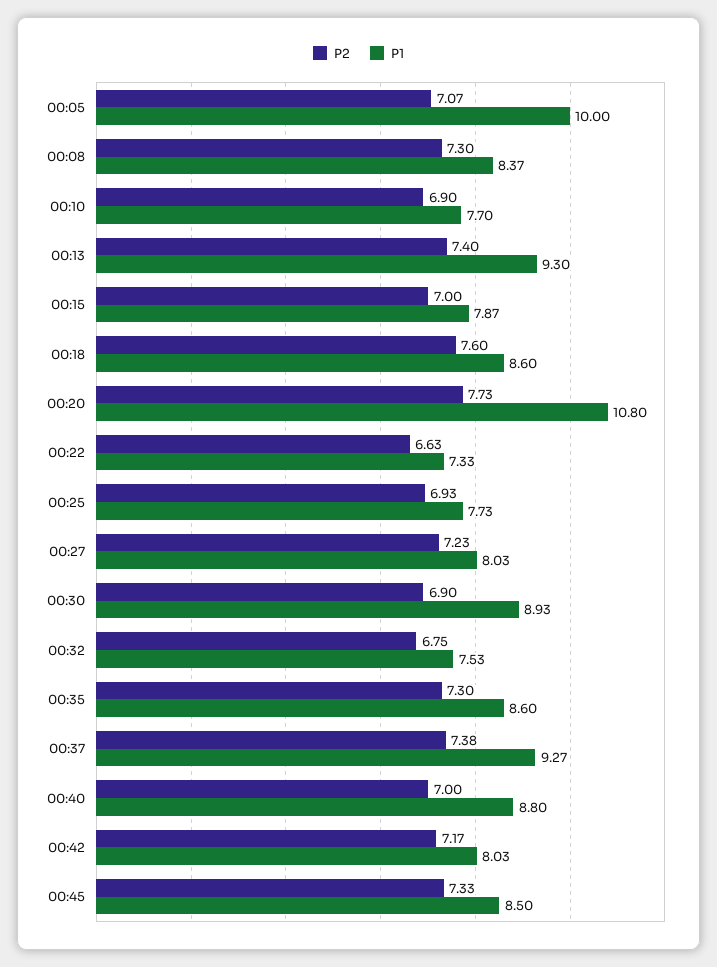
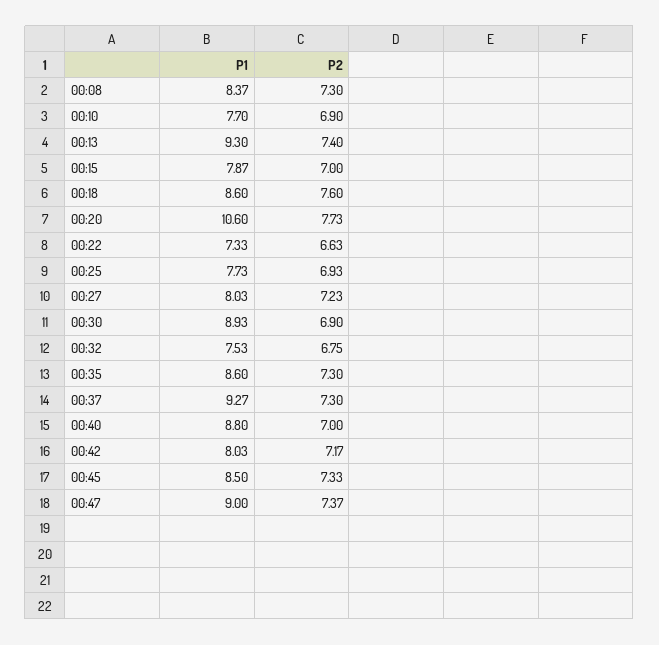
P2, 00:05: 7.07 -> none
P1, 00:05: 10 -> none
P1, 00:20: 10.8 -> 10.6
P2, 00:37: 7.38 -> 7.3
P1, 00:47: none -> 9
P2, 00:47: none -> 7.37

